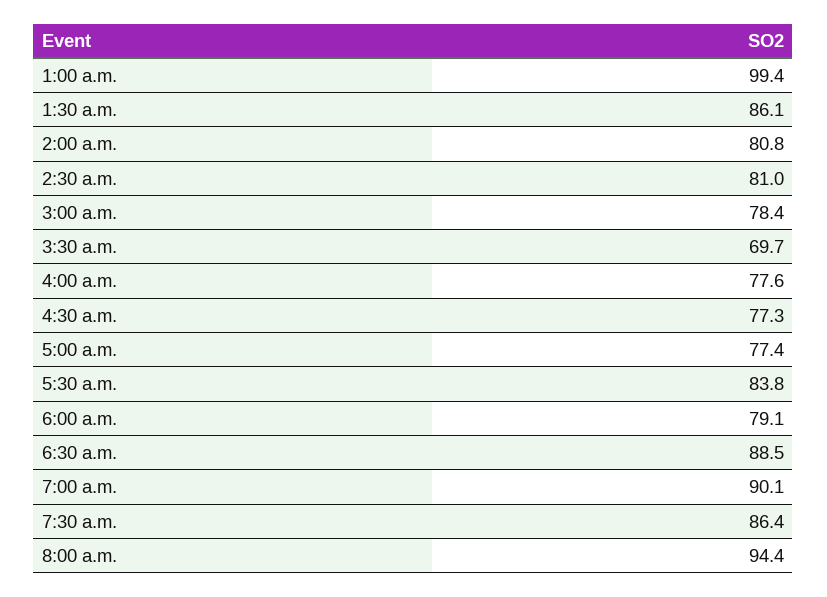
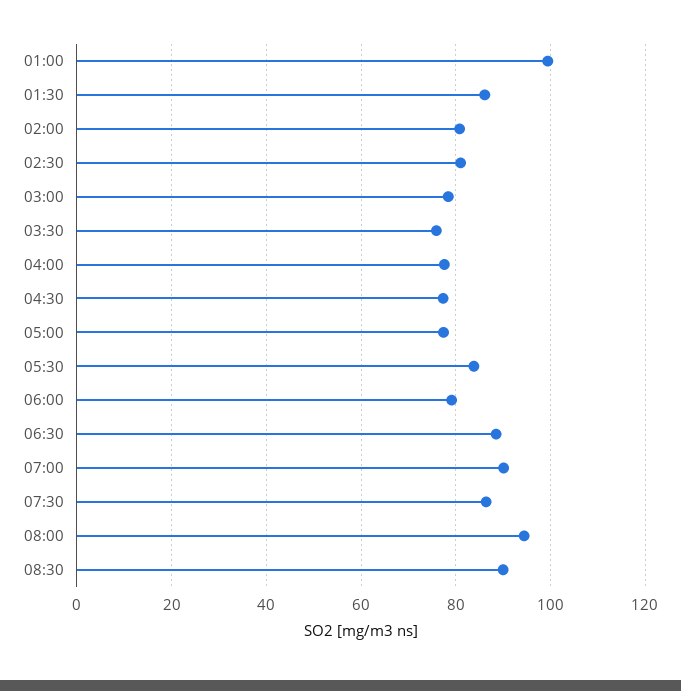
3:30 a.m.: 69.7 -> 76
08:30: none -> 90

